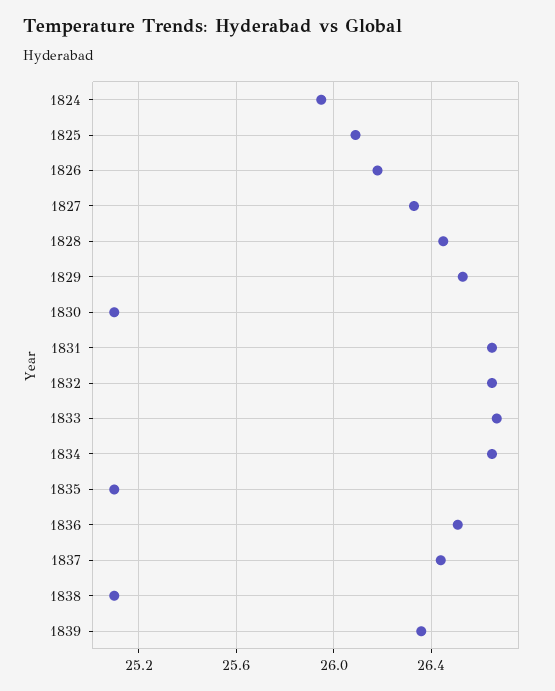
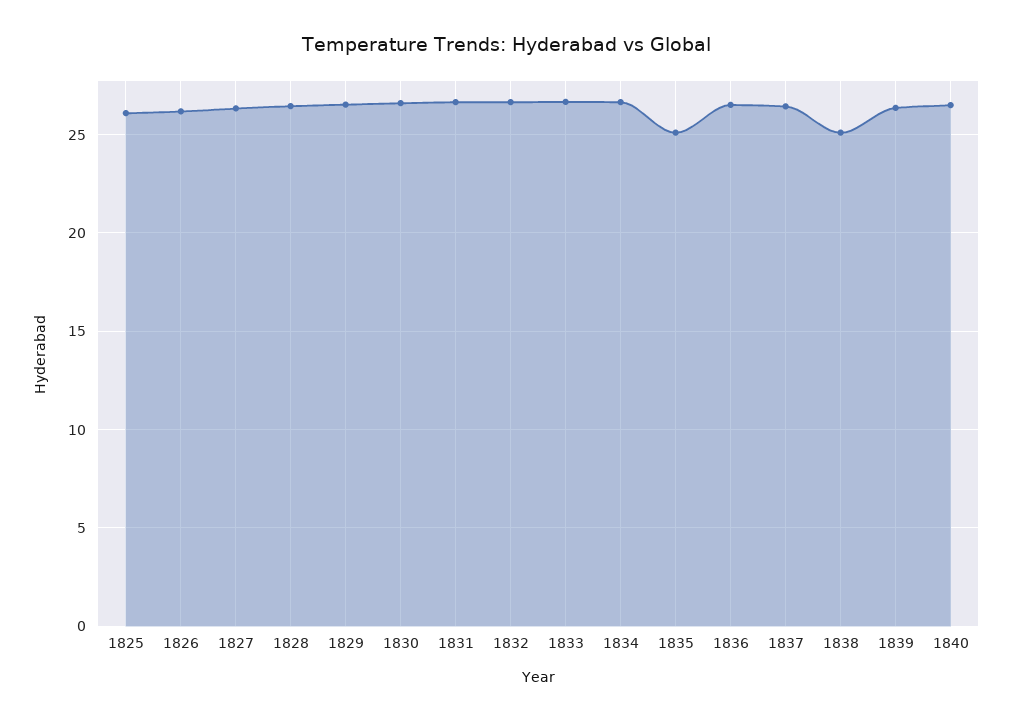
1824: 25.95 -> none
1830: 25.1 -> 26.5
1840: none -> 26.5

